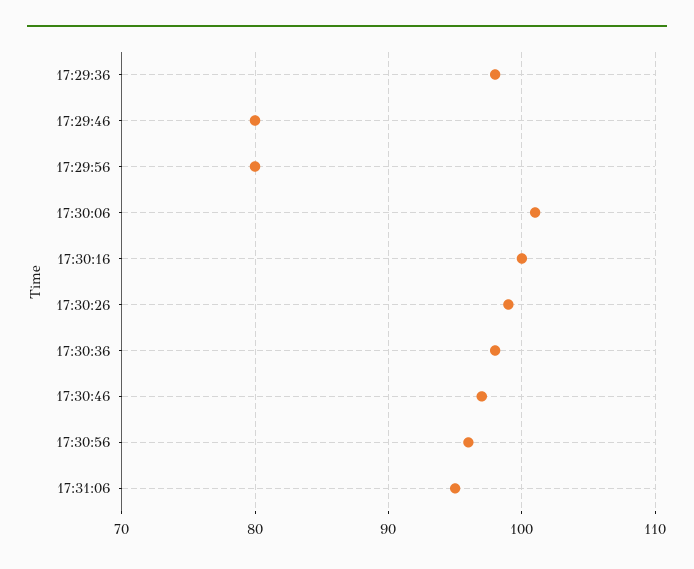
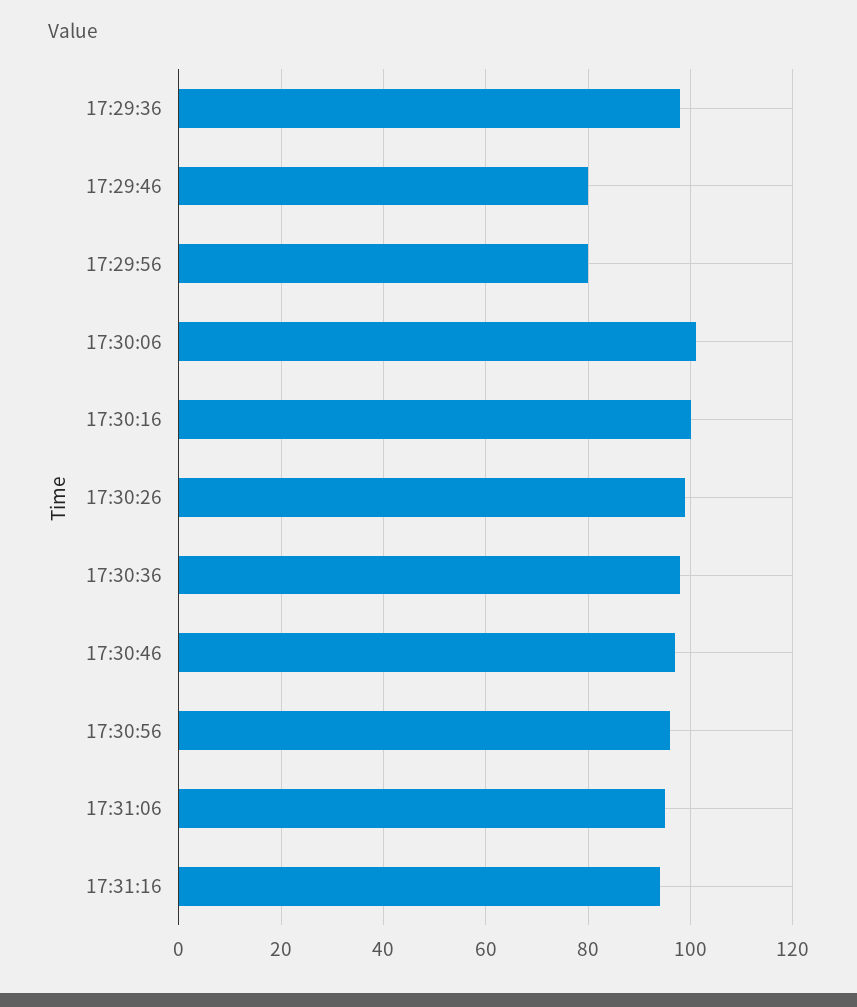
17:31:16: none -> 95

